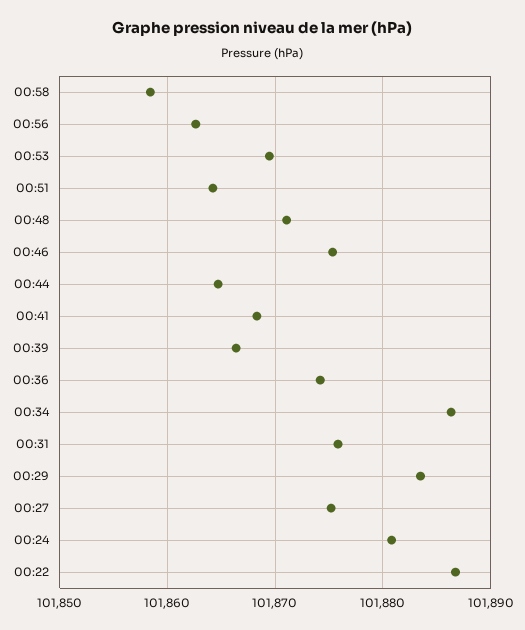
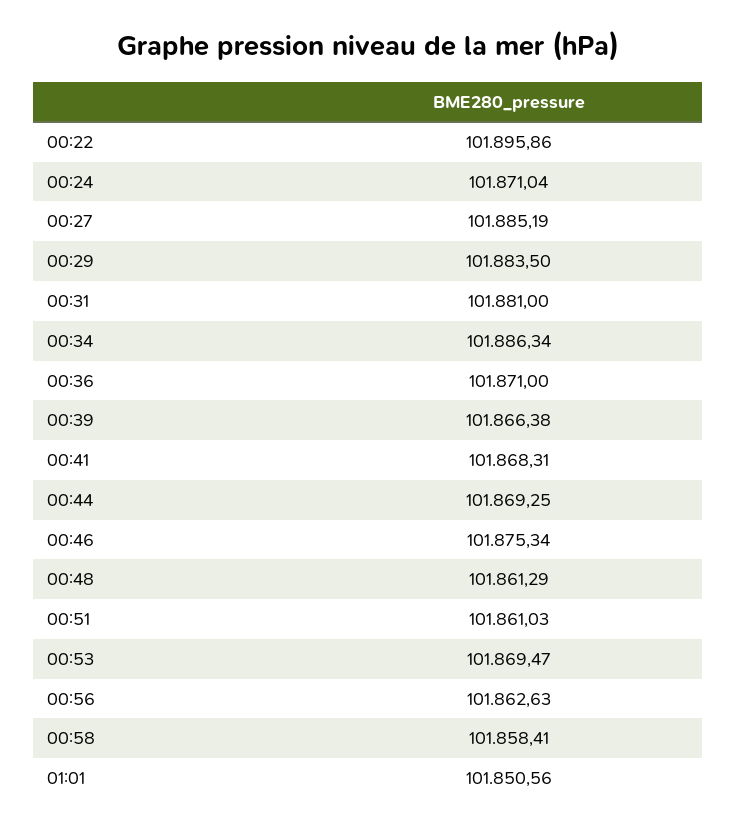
00:51: 101864 -> 101861.03
00:48: 101871 -> 101861.29
00:44: 101865 -> 101869.25
00:36: 101874 -> 101871
00:31: 101876 -> 101881
00:27: 101875 -> 101885.19
00:24: 101881 -> 101871.04
00:22: 101887 -> 101895.86
01:01: none -> 101850.56

